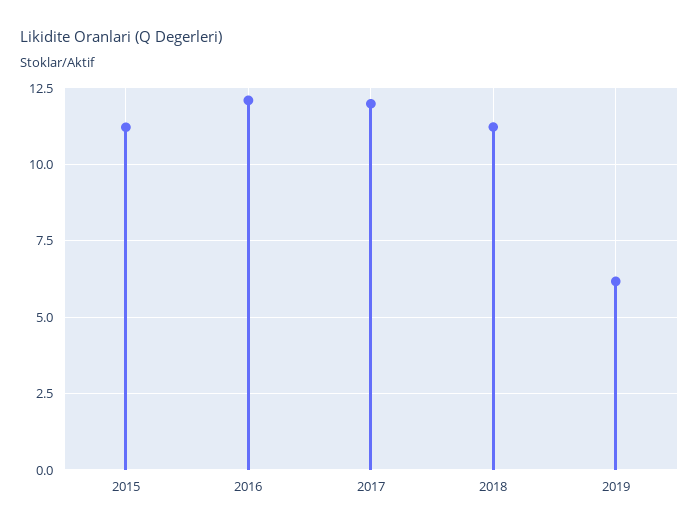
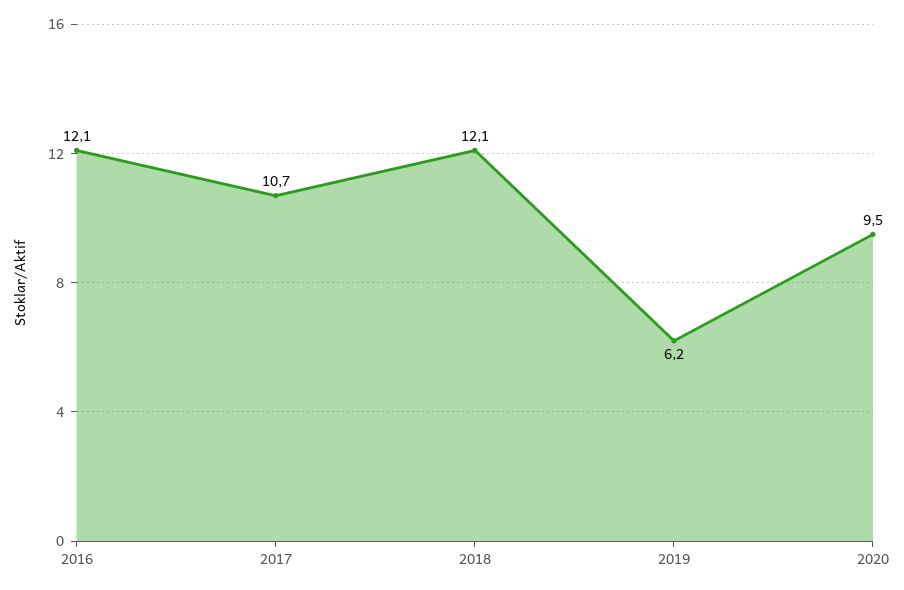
2015: 11.25 -> none
2017: 12 -> 10.7
2018: 11.25 -> 12.1
2020: none -> 9.5

